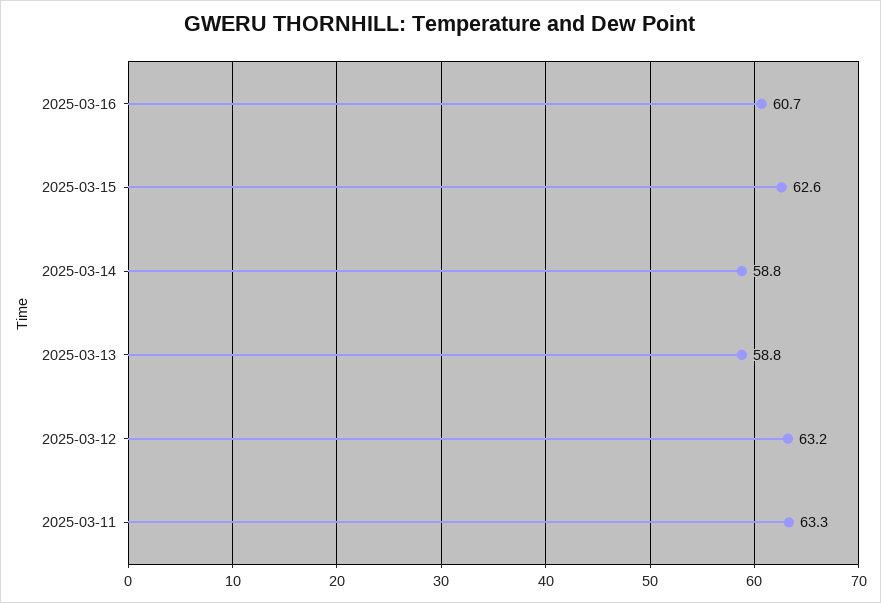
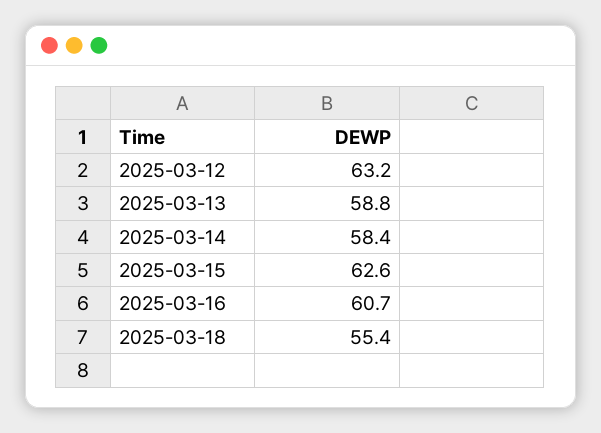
2025-03-14: 58.8 -> 58.4
2025-03-11: 63.3 -> none
2025-03-18: none -> 55.4

